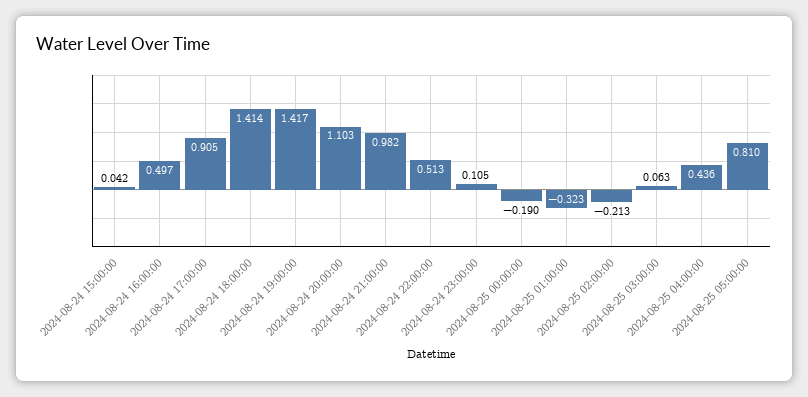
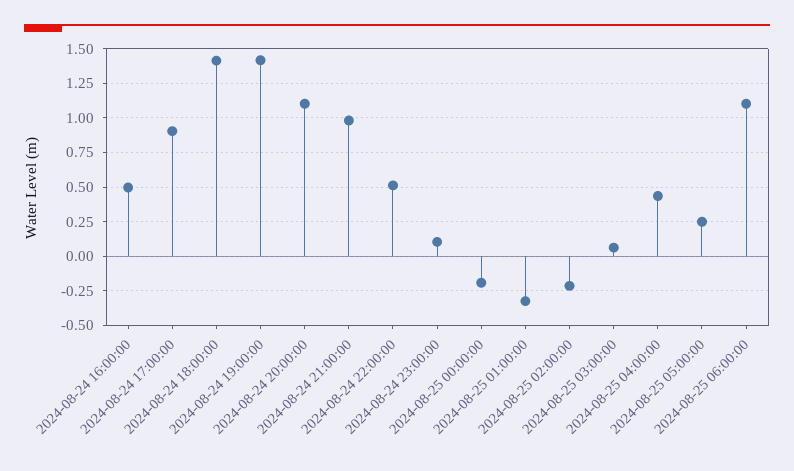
2024-08-24 15:00:00: 0.042 -> none
2024-08-25 05:00:00: 0.81 -> 0.25
2024-08-25 06:00:00: none -> 1.1

